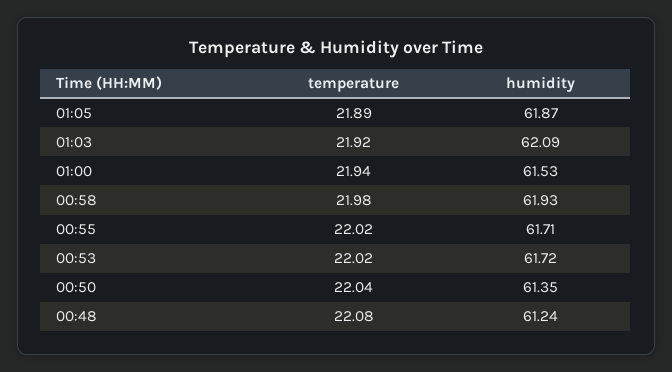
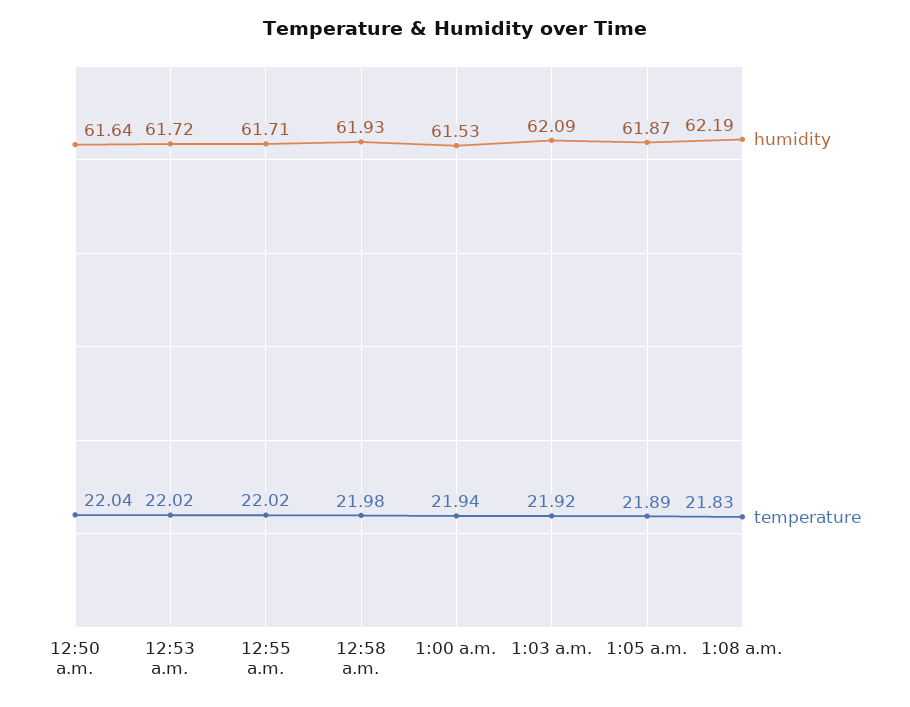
humidity, 00:50: 61.35 -> 61.64
temperature, 00:48: 22.08 -> none
humidity, 00:48: 61.24 -> none
humidity, 1:08 a.m.: none -> 62.19
temperature, 1:08 a.m.: none -> 21.83

